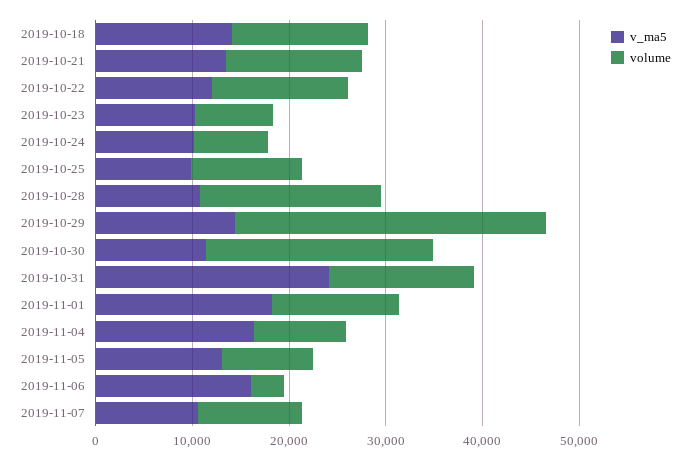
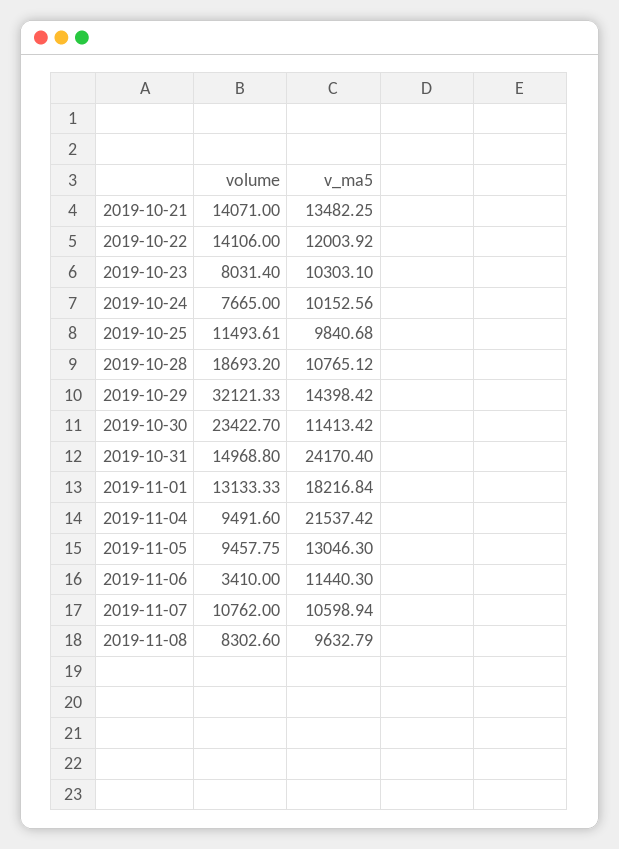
v_ma5, 2019-10-18: 14000 -> none
volume, 2019-10-18: 14000 -> none
v_ma5, 2019-11-04: 16000 -> 21537.42
v_ma5, 2019-11-06: 16000 -> 11440.3
volume, 2019-11-08: none -> 8302.6
v_ma5, 2019-11-08: none -> 9632.79

